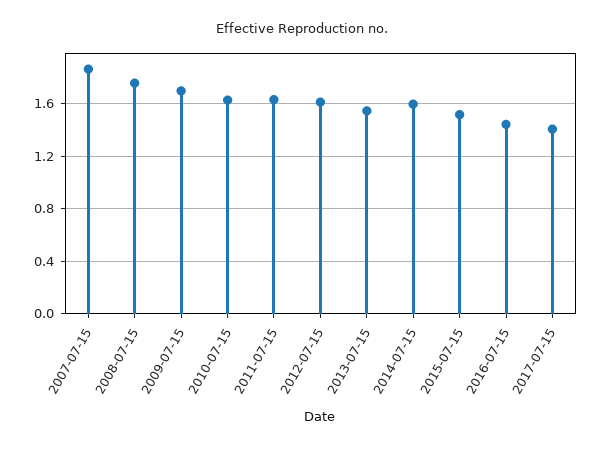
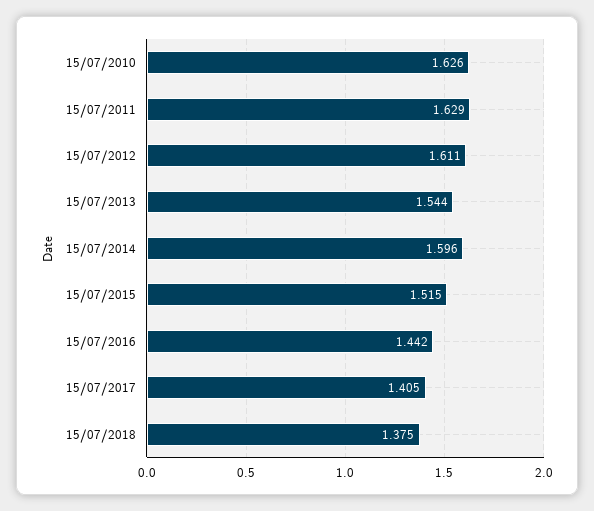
2007-07-15: 1.85 -> none
2008-07-15: 1.75 -> none
2009-07-15: 1.7 -> none
15/07/2018: none -> 1.375

